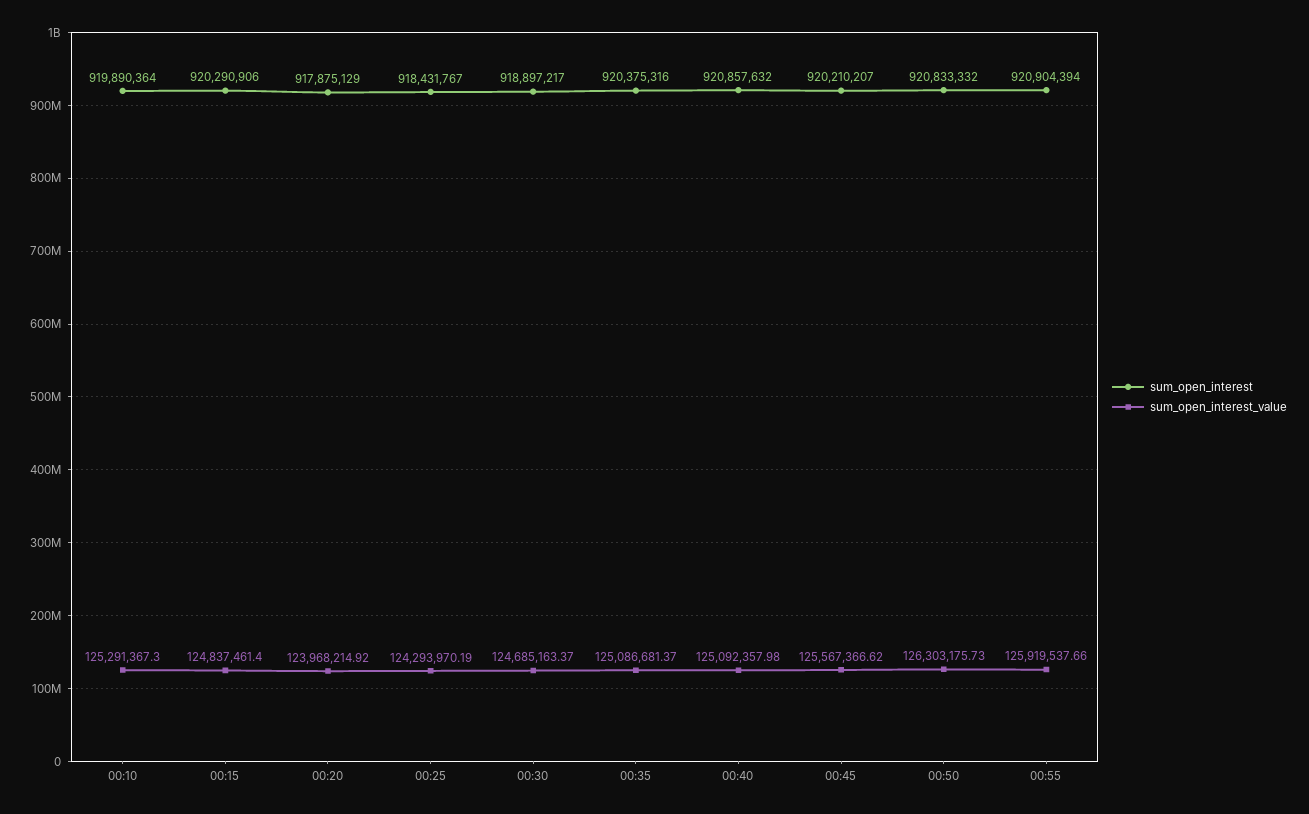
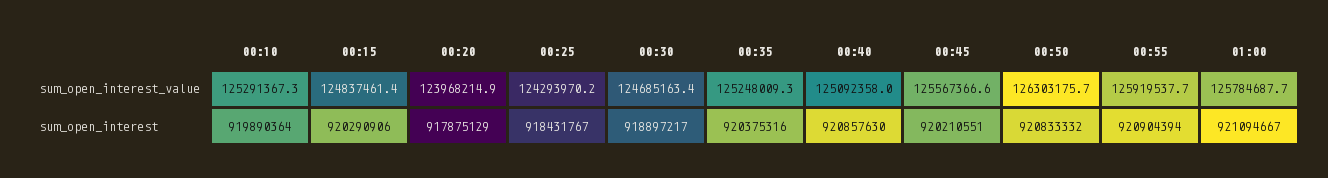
sum_open_interest_value, 00:35: 125086681.37 -> 125248009.3
sum_open_interest, 00:40: 920857632 -> 920857630
sum_open_interest, 00:45: 920210207 -> 920210551
sum_open_interest_value, 01:00: none -> 125784687.7
sum_open_interest, 01:00: none -> 921094667

